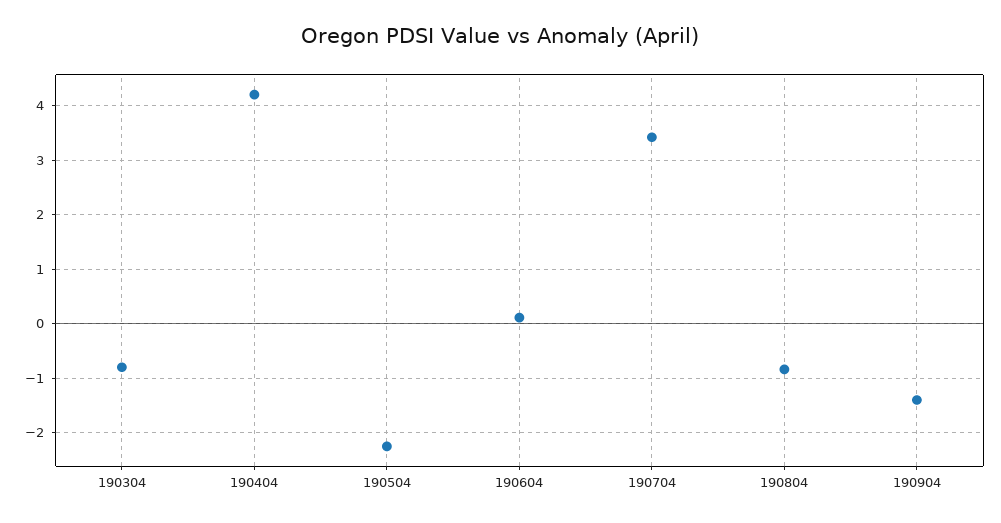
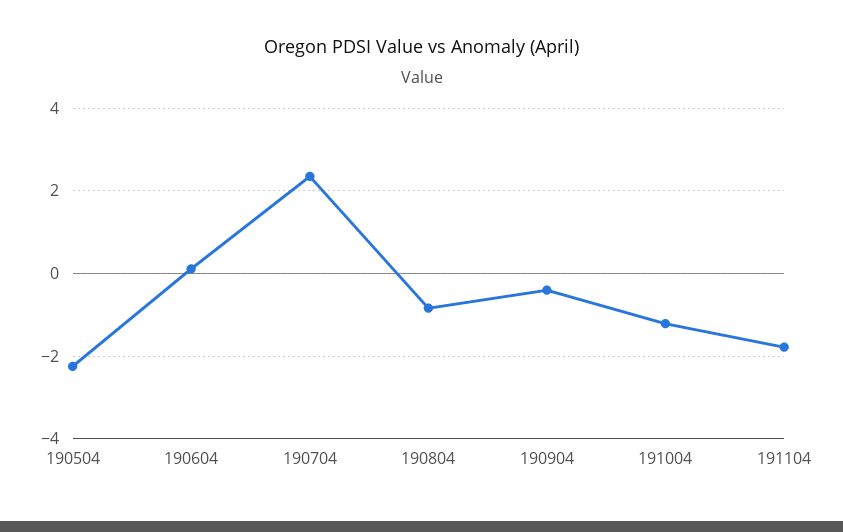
190304: -0.8 -> none
190404: 4.2 -> none
190704: 3.4 -> 2.4
190904: -1.4 -> -0.4
191004: none -> -1.2
191104: none -> -1.8

